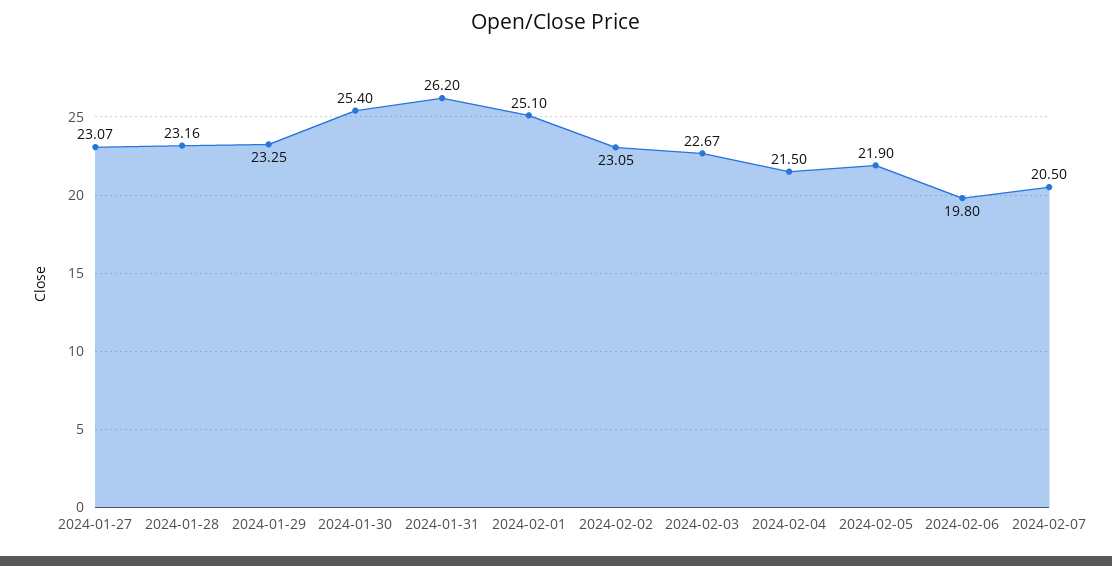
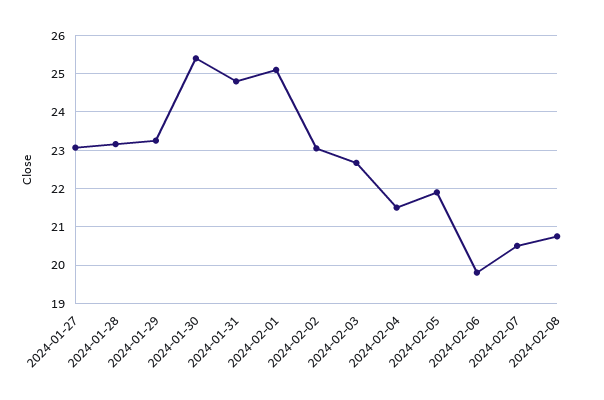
2024-01-31: 26.2 -> 24.8
2024-02-08: none -> 20.8

